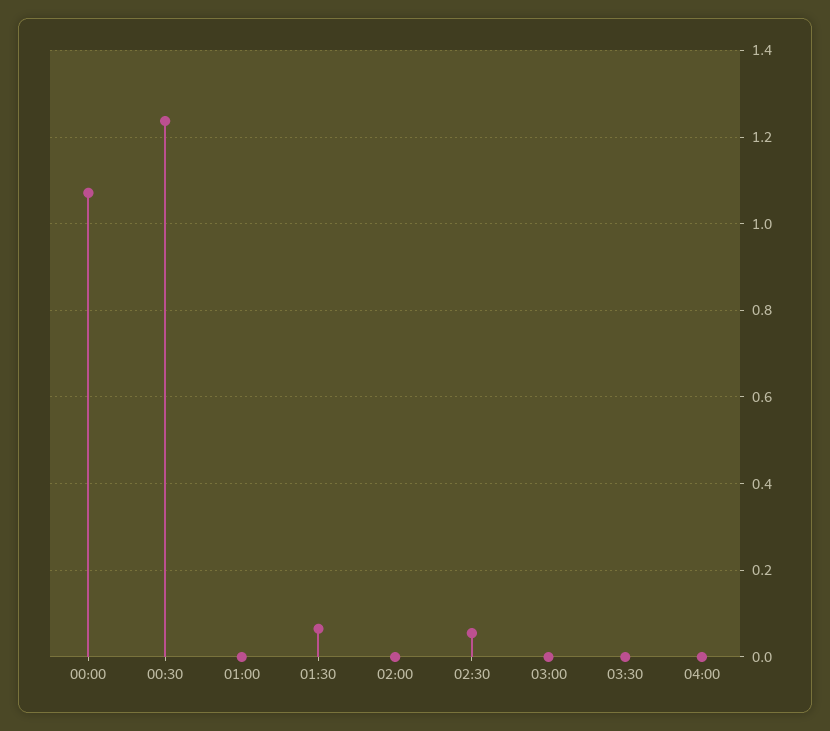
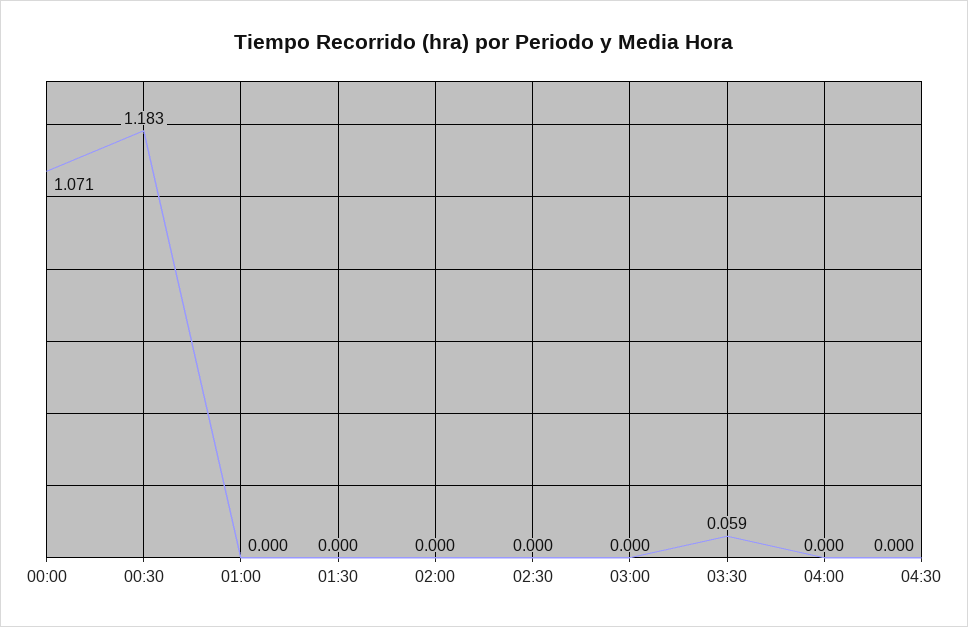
00:30: 1.24 -> 1.183
01:30: 0.06 -> 0
02:30: 0.06 -> 0
03:30: 0 -> 0.059
04:30: none -> 0

